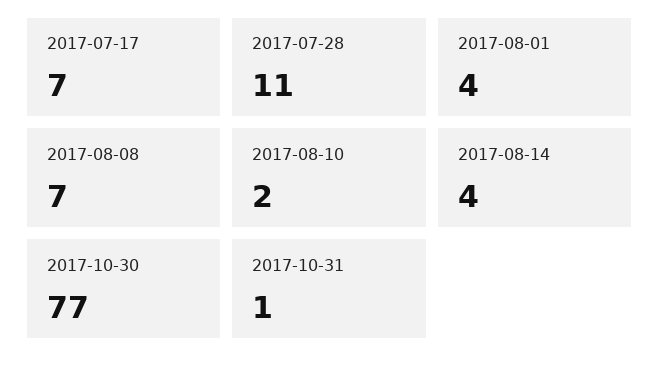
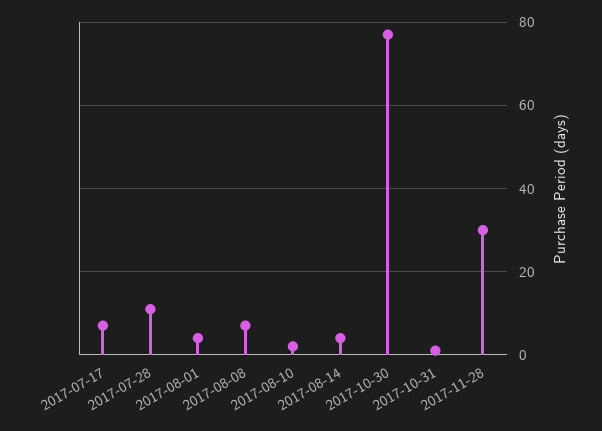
2017-11-28: none -> 30

